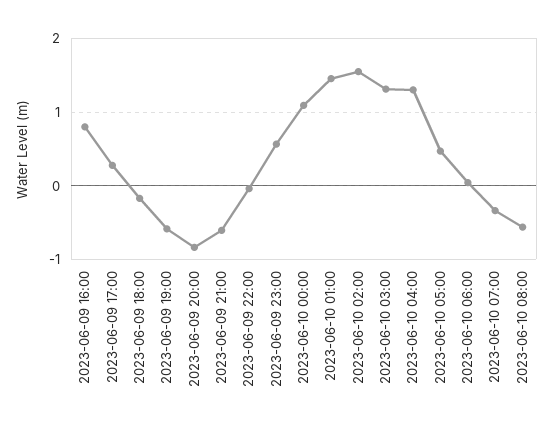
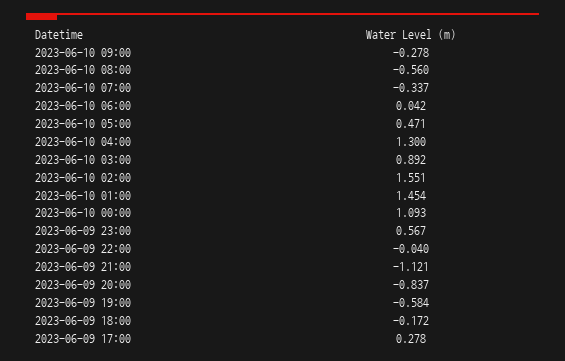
2023-06-09 16:00: 0.8 -> none
2023-06-09 21:00: -0.6 -> -1.121
2023-06-10 03:00: 1.3 -> 0.892
2023-06-10 09:00: none -> -0.278

